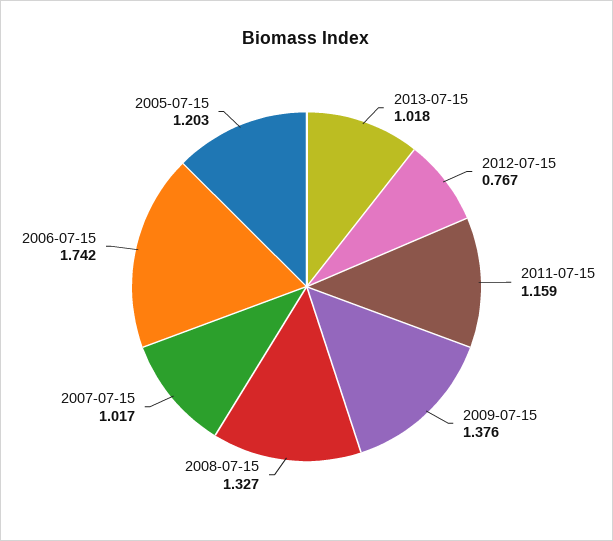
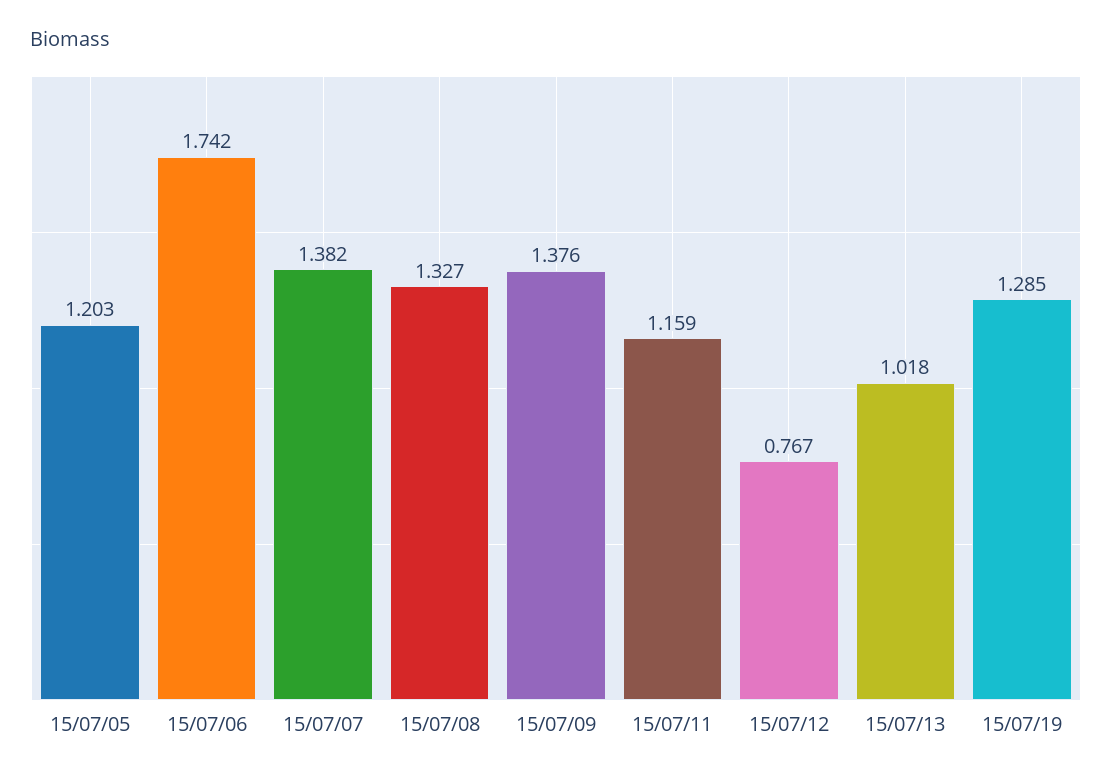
2007-07-15: 1.017 -> 1.382
15/07/19: none -> 1.285

